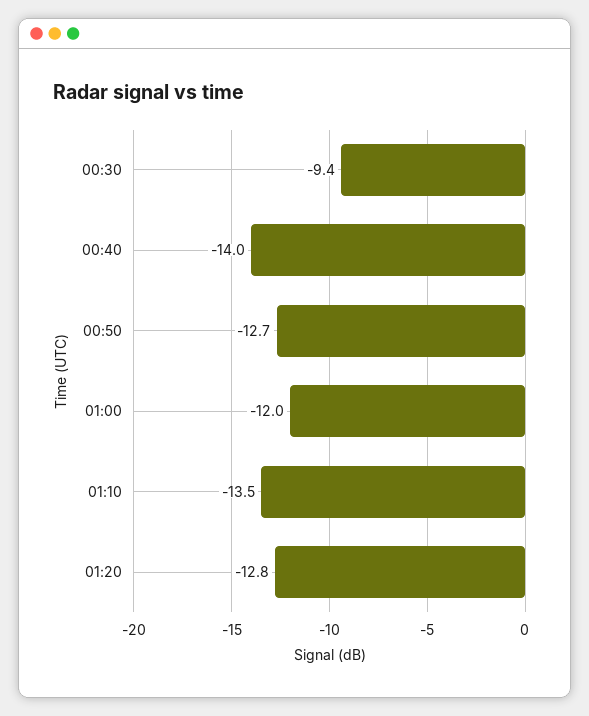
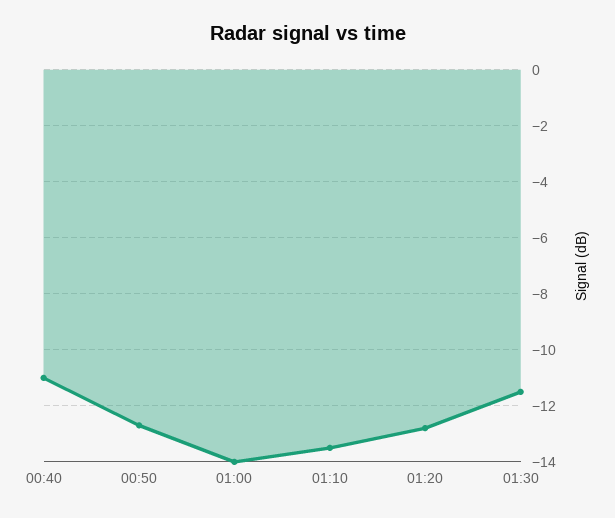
00:30: -9.4 -> none
00:40: -14 -> -11
01:00: -12 -> -14
01:30: none -> -11.5

